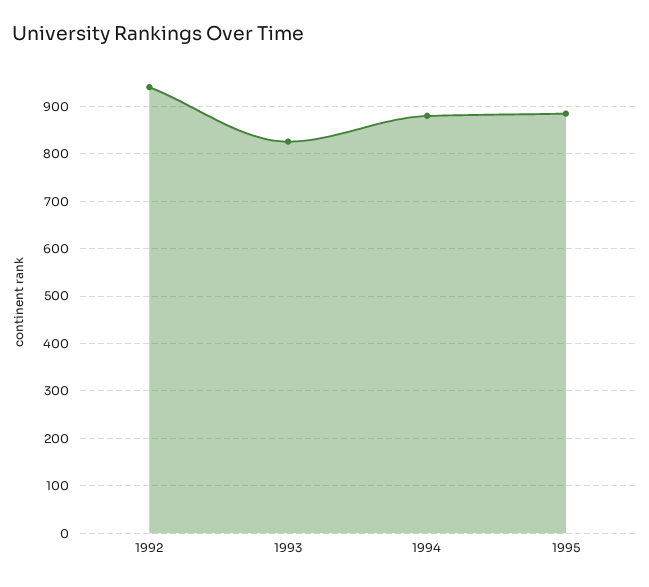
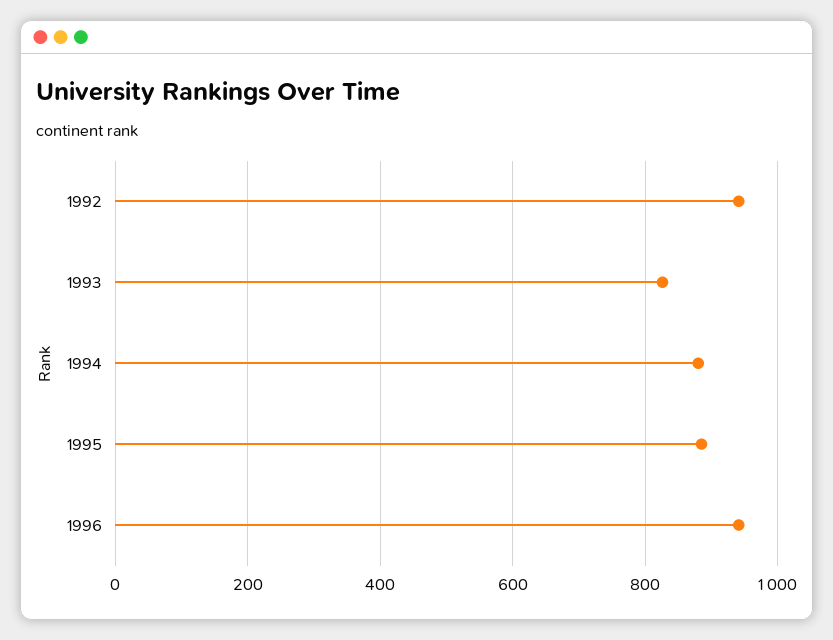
1996: none -> 940

